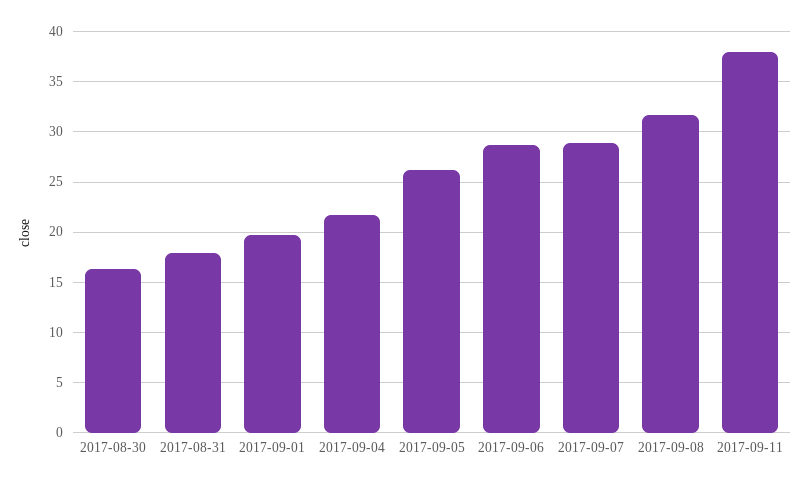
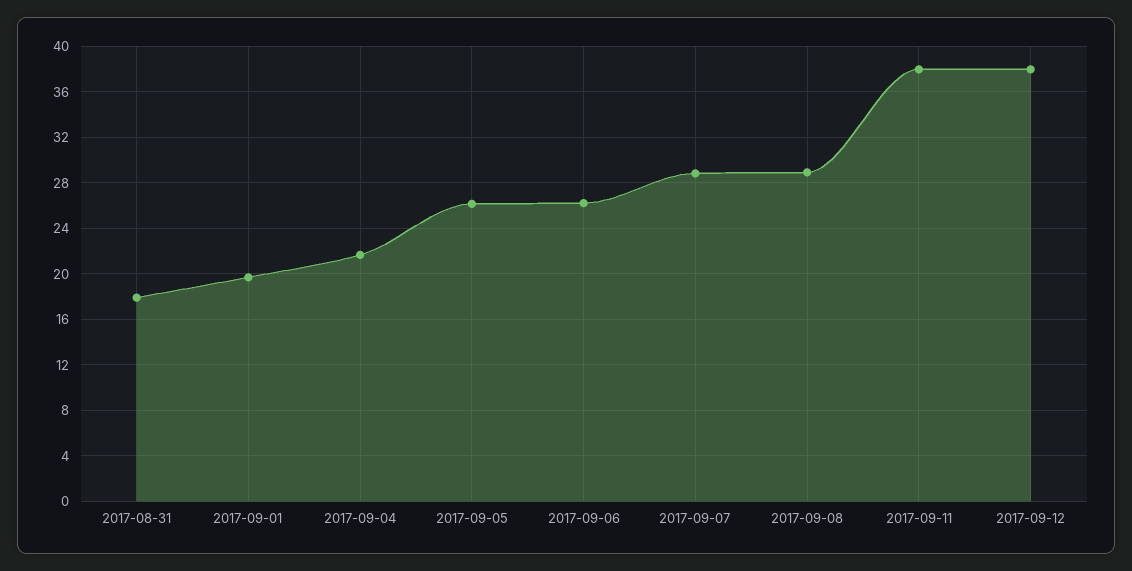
2017-08-30: 16 -> none
2017-09-06: 29 -> 26
2017-09-08: 32 -> 29
2017-09-12: none -> 38

